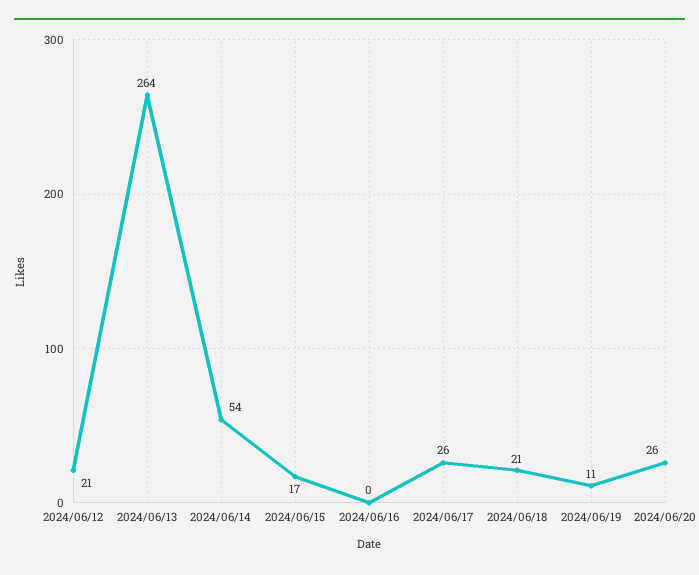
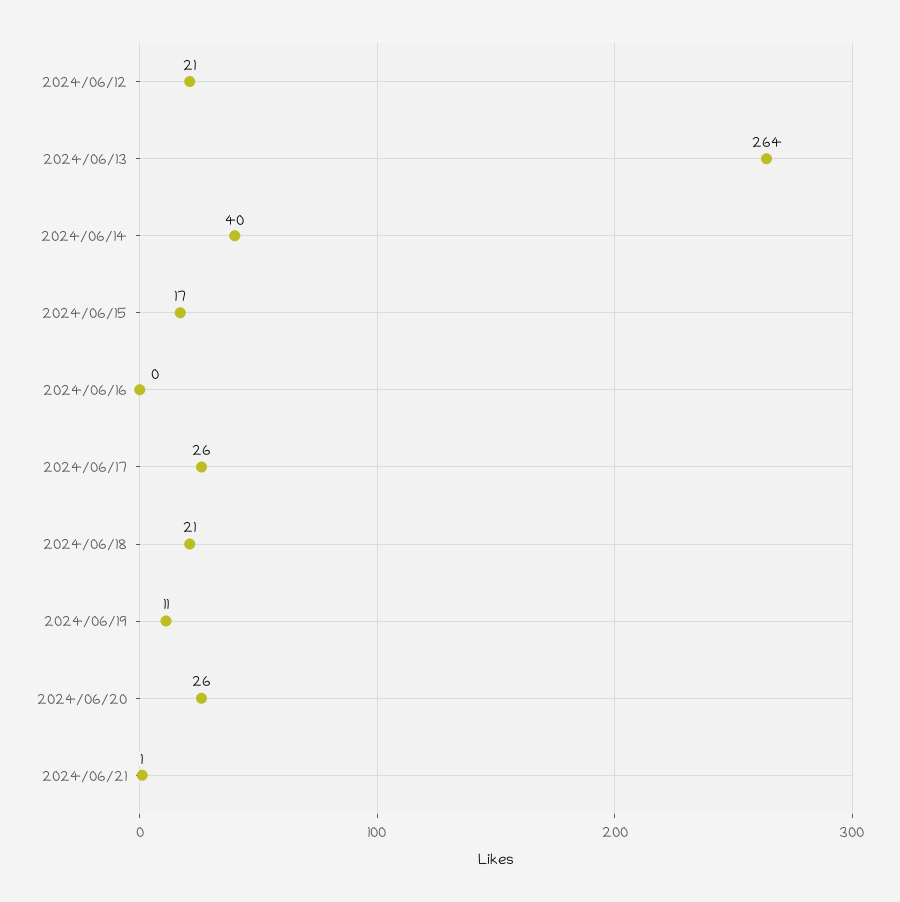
2024/06/14: 54 -> 40
2024/06/21: none -> 1

